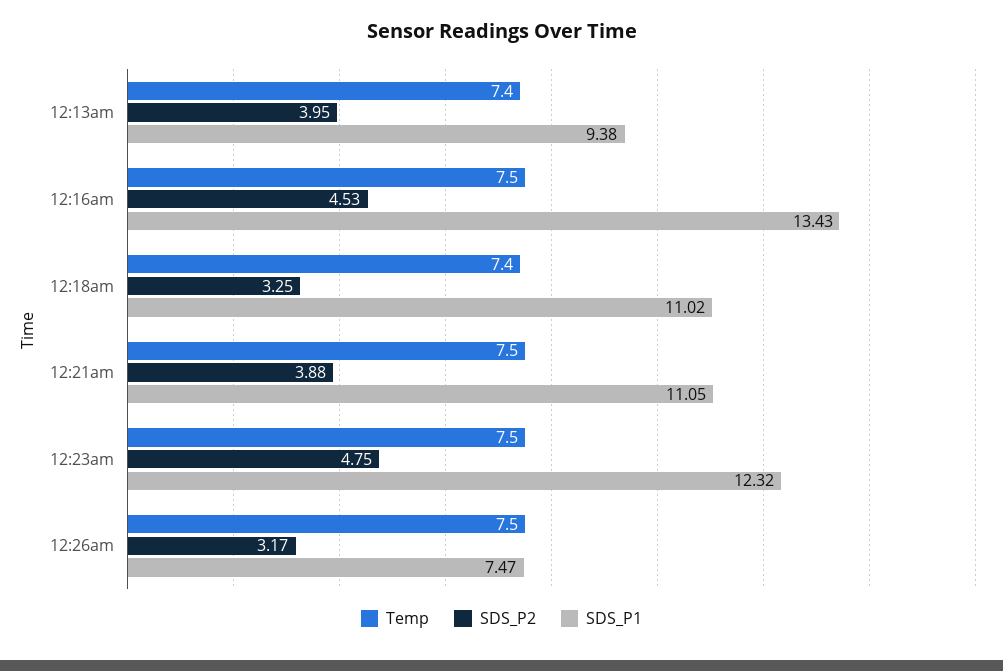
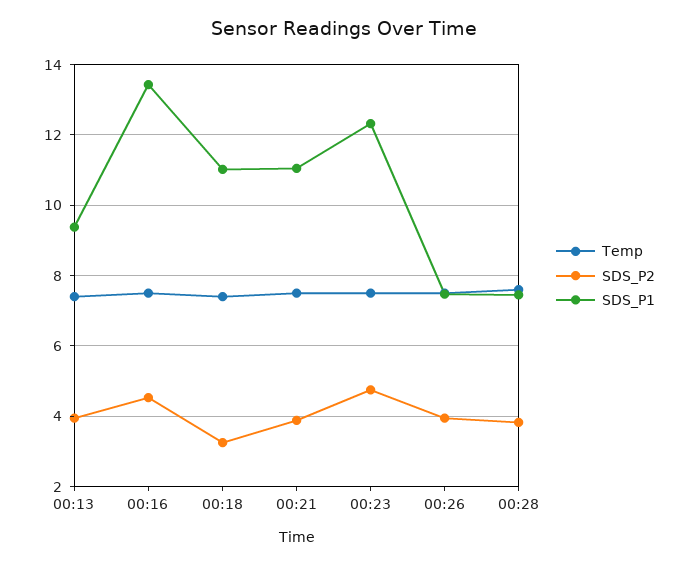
SDS_P2, 12:26am: 3.17 -> 4
Temp, 00:28: none -> 7.6
SDS_P2, 00:28: none -> 3.8
SDS_P1, 00:28: none -> 7.4

